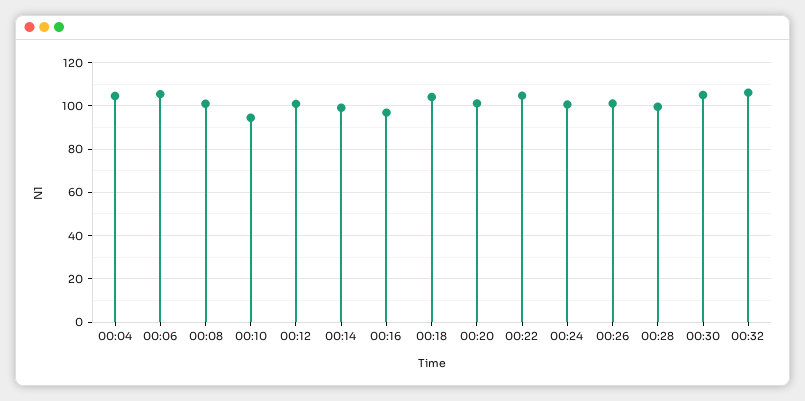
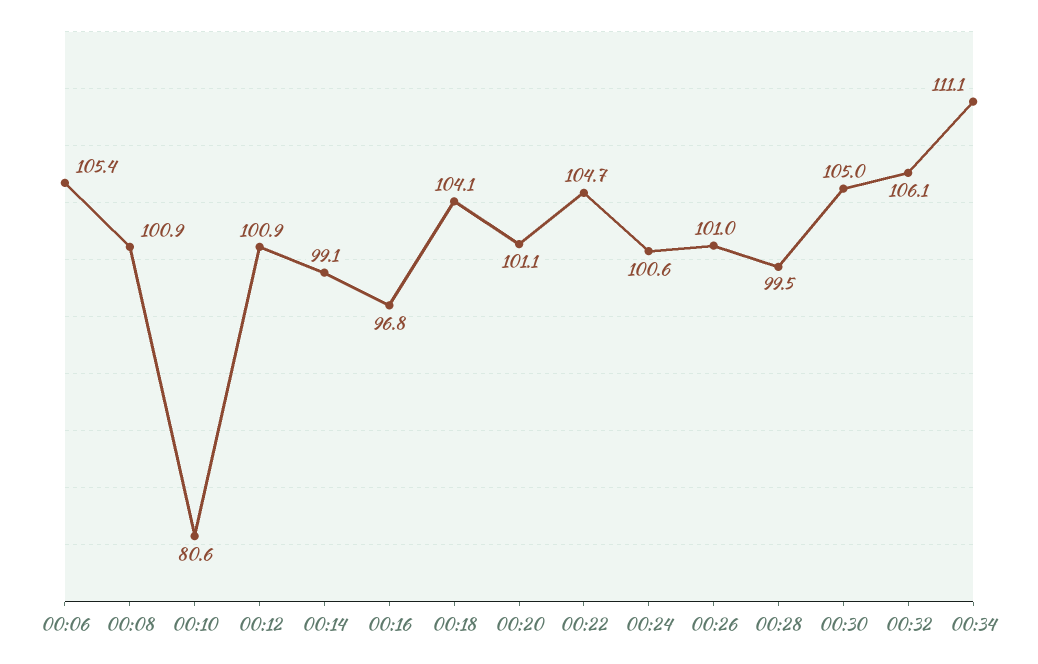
00:04: 105 -> none
00:10: 95 -> 80.6
00:34: none -> 111.1

